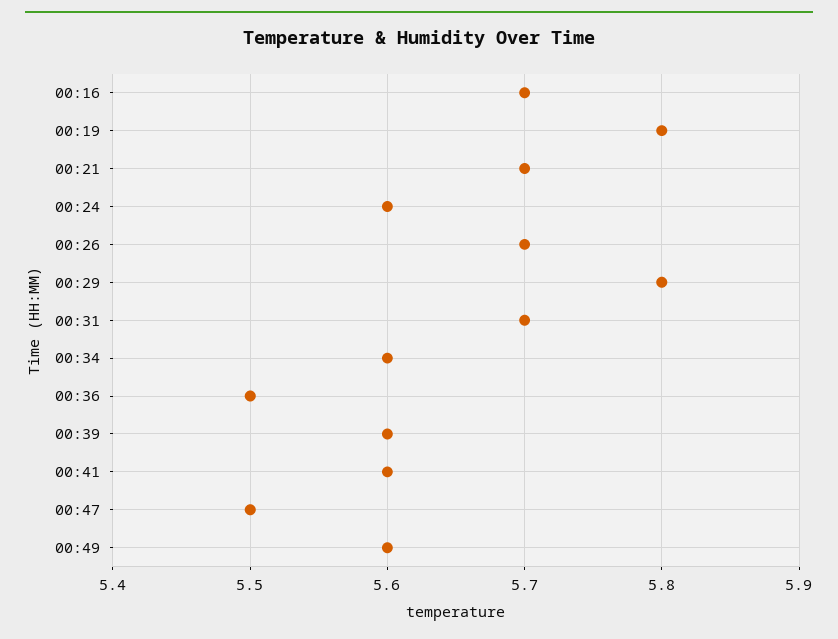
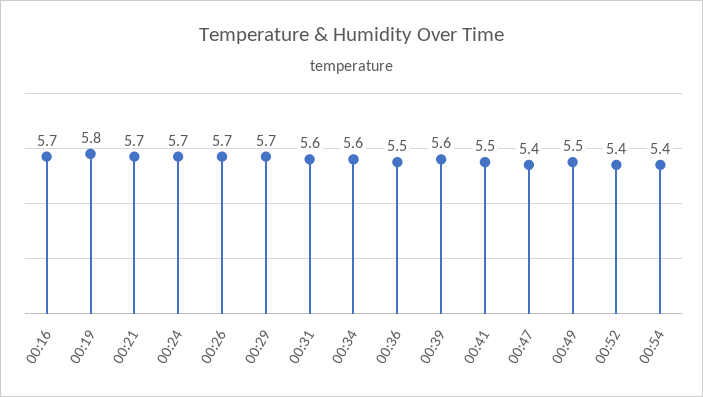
00:24: 5.6 -> 5.7
00:29: 5.8 -> 5.7
00:31: 5.7 -> 5.6
00:41: 5.6 -> 5.5
00:47: 5.5 -> 5.4
00:49: 5.6 -> 5.5
00:52: none -> 5.4
00:54: none -> 5.4

